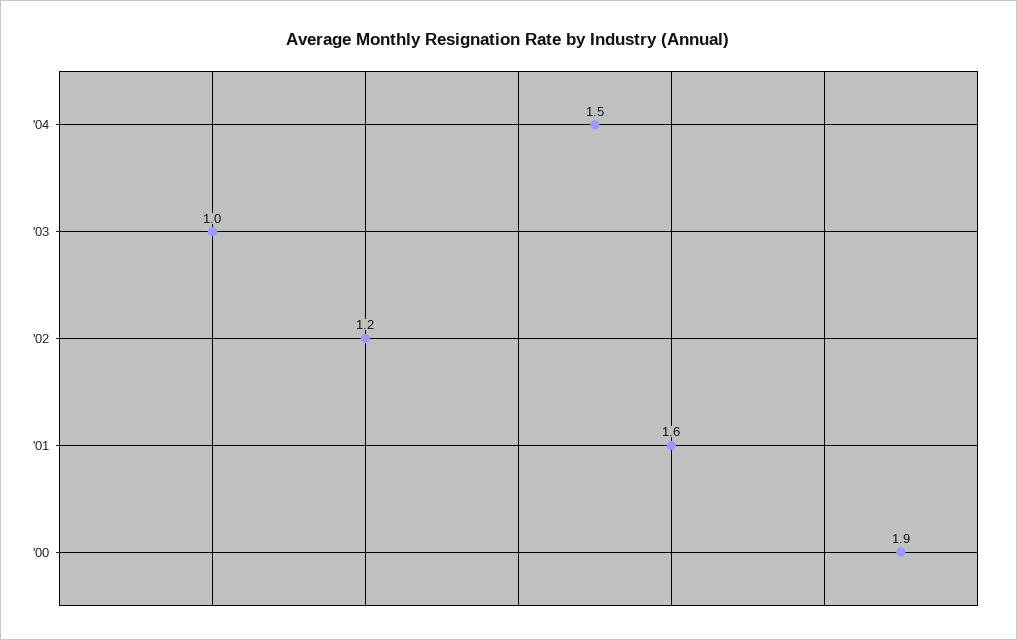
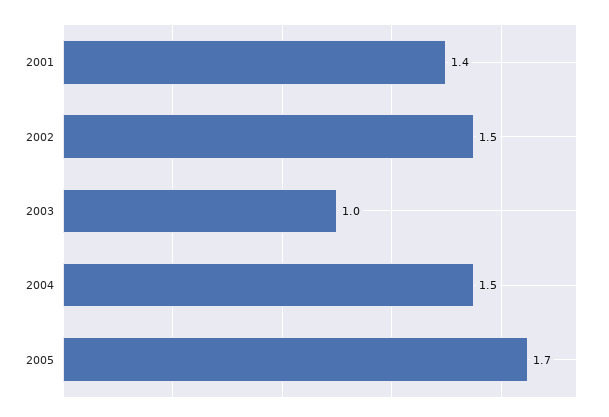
'02: 1.2 -> 1.5
'01: 1.6 -> 1.4
'00: 1.9 -> none
2005: none -> 1.7

